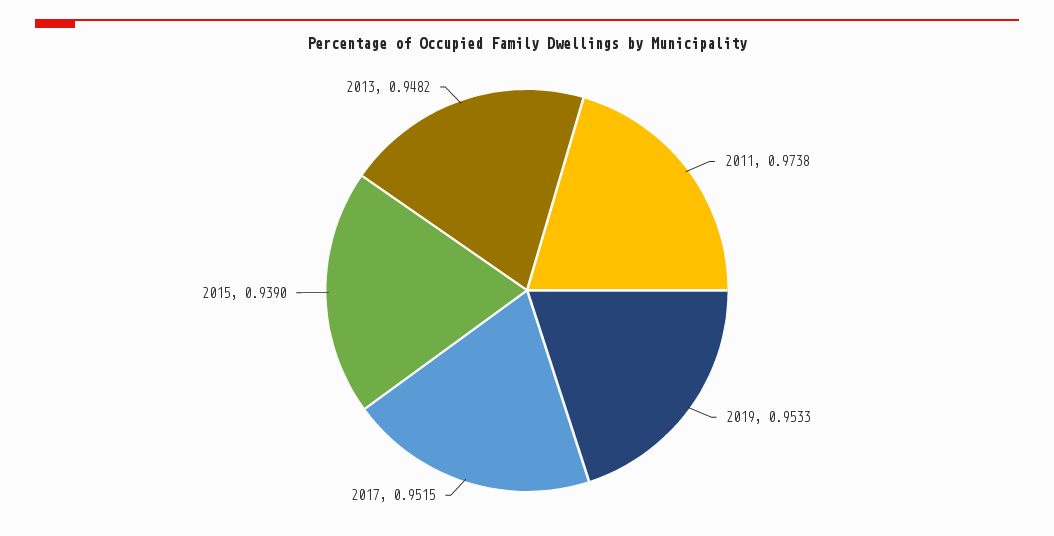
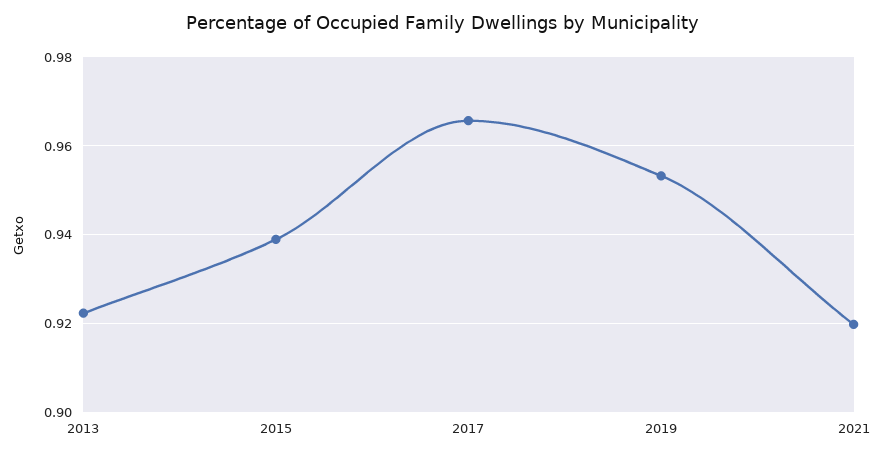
2011: 0.9738 -> none
2017: 0.9515 -> 0.966
2013: 0.9482 -> 0.922
2021: none -> 0.92

